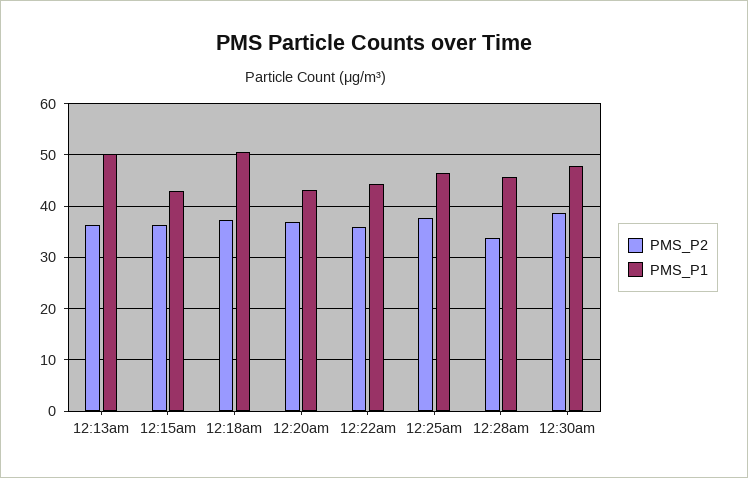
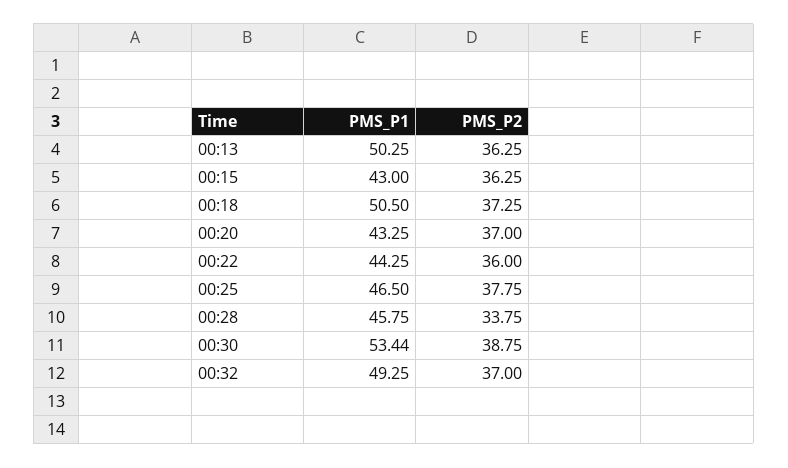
PMS_P1, 12:30am: 48 -> 53.44
PMS_P1, 00:32: none -> 49.25
PMS_P2, 00:32: none -> 37

